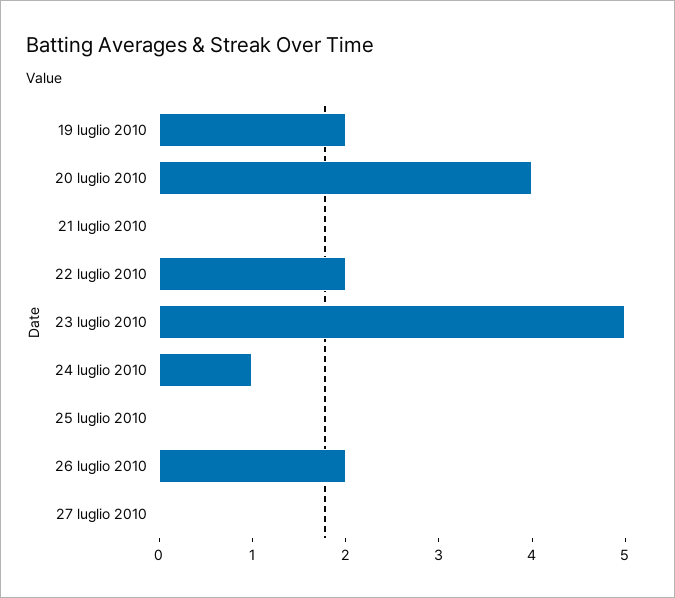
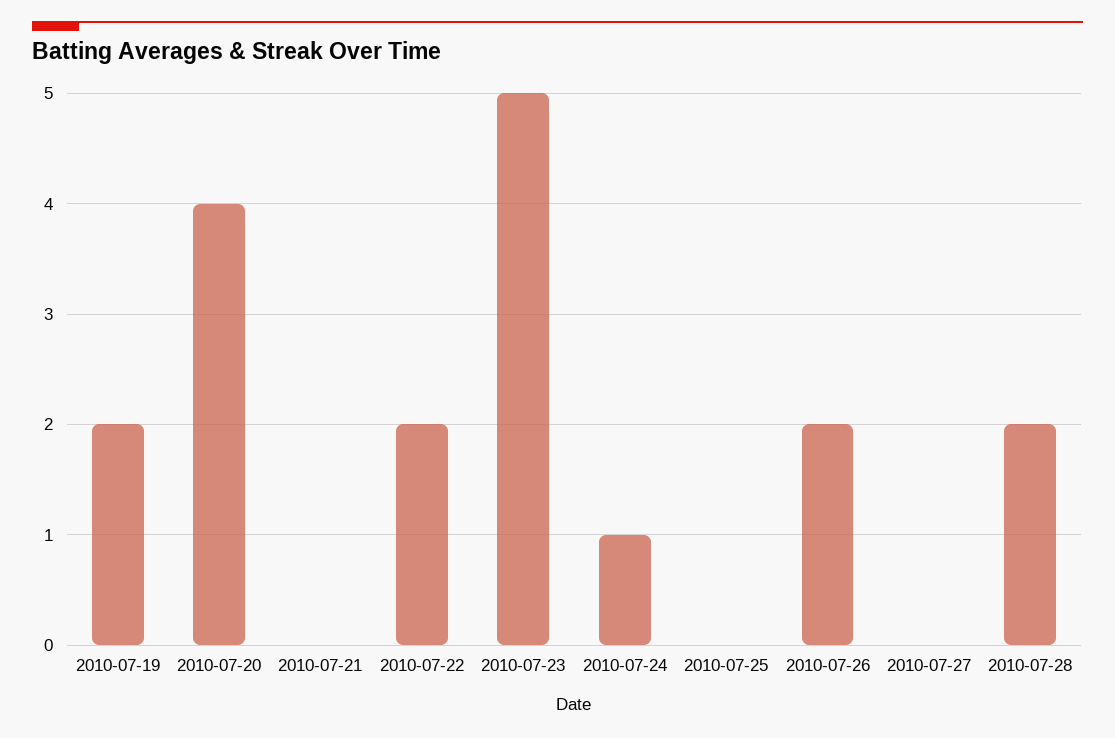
2010-07-28: none -> 2

